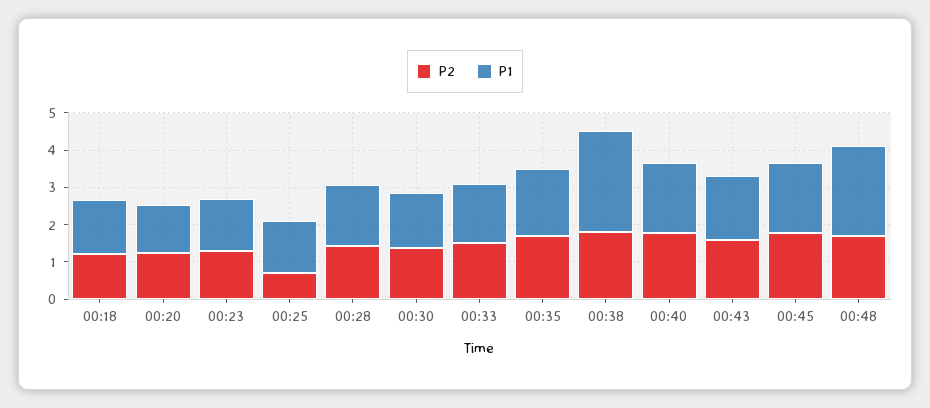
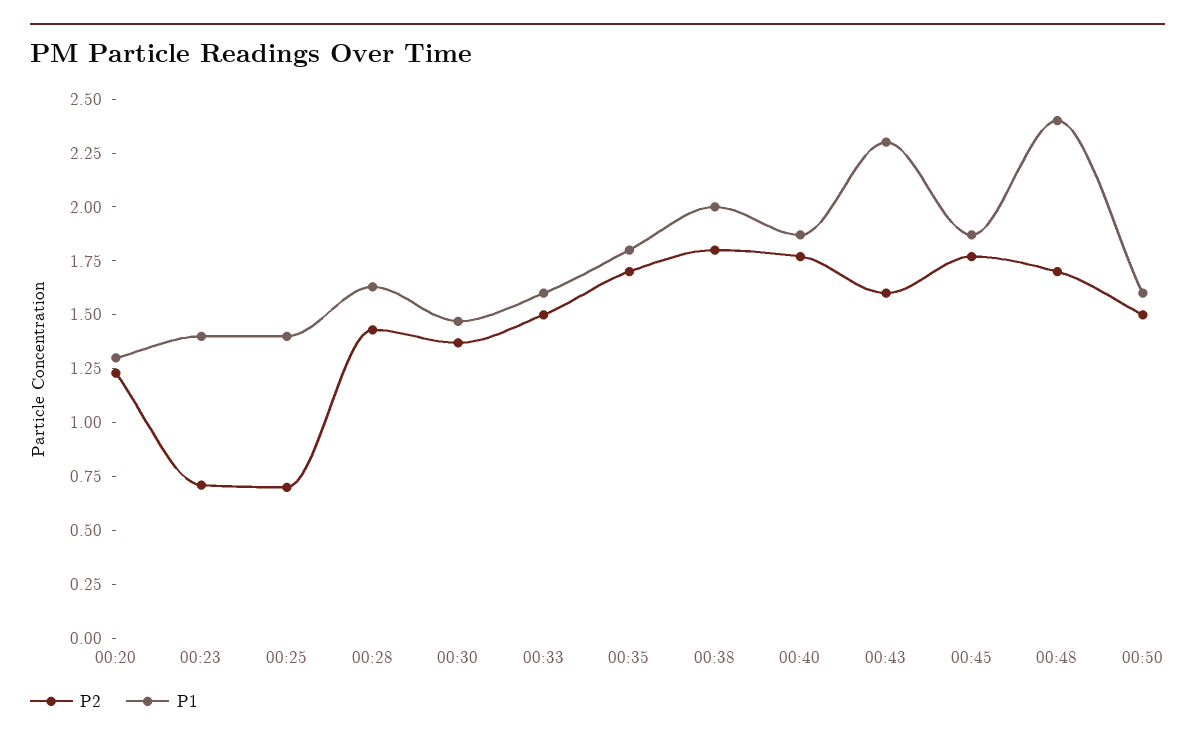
P2, 00:18: 1.25 -> none
P1, 00:18: 1.5 -> none
P2, 00:23: 1.25 -> 0.7
P1, 00:38: 2.75 -> 2
P1, 00:43: 1.75 -> 2.3
P2, 00:50: none -> 1.5
P1, 00:50: none -> 1.6

